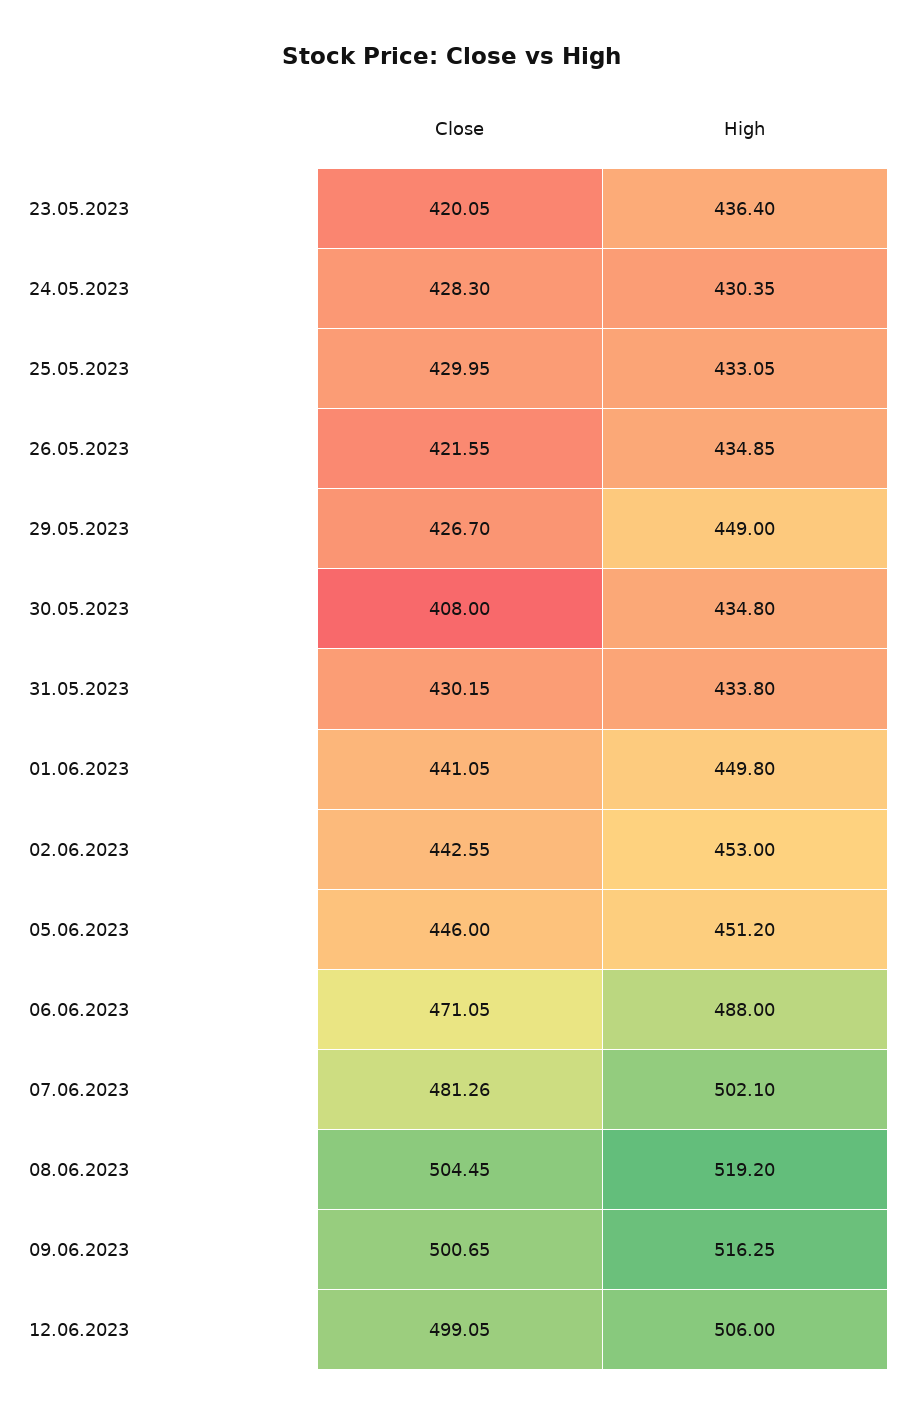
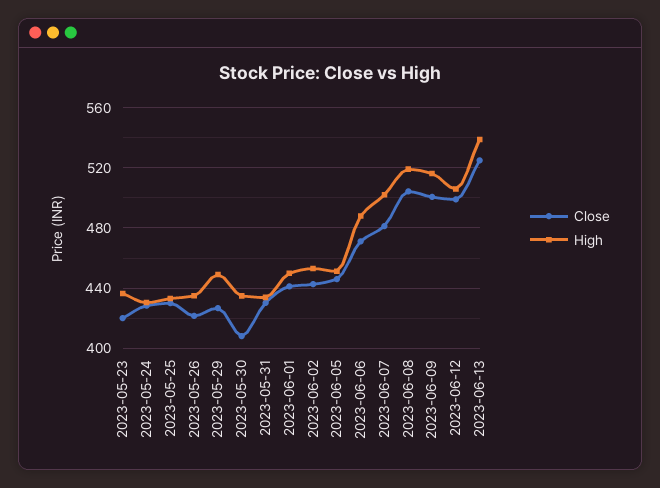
Close, 2023-06-13: none -> 525
High, 2023-06-13: none -> 540

